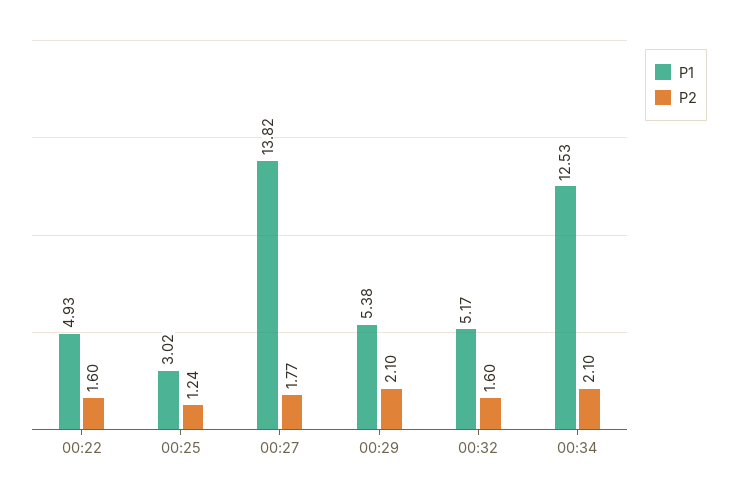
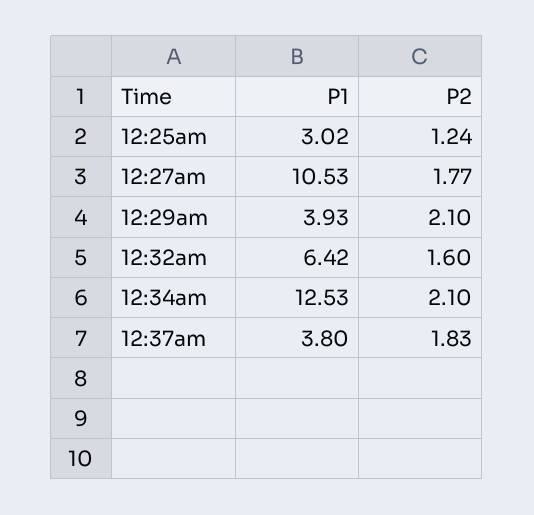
P1, 00:22: 4.93 -> none
P2, 00:22: 1.6 -> none
P1, 00:27: 13.82 -> 10.53
P1, 00:29: 5.38 -> 3.93
P1, 00:32: 5.17 -> 6.42
P1, 12:37am: none -> 3.8
P2, 12:37am: none -> 1.83

